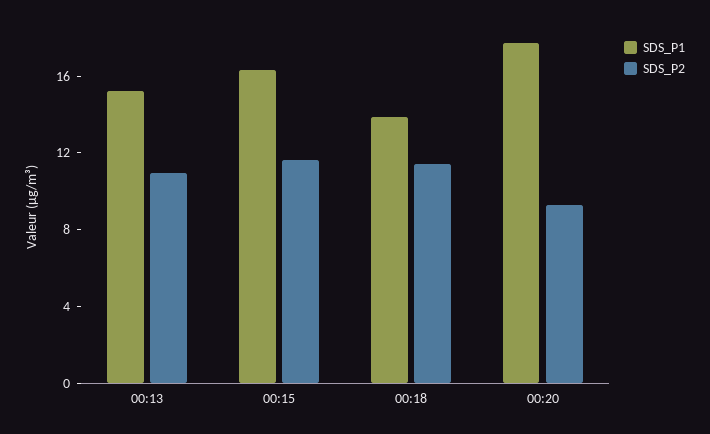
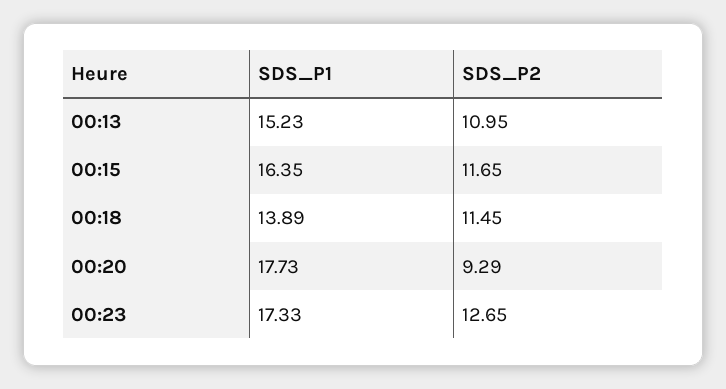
SDS_P1, 00:23: none -> 17.33
SDS_P2, 00:23: none -> 12.65

